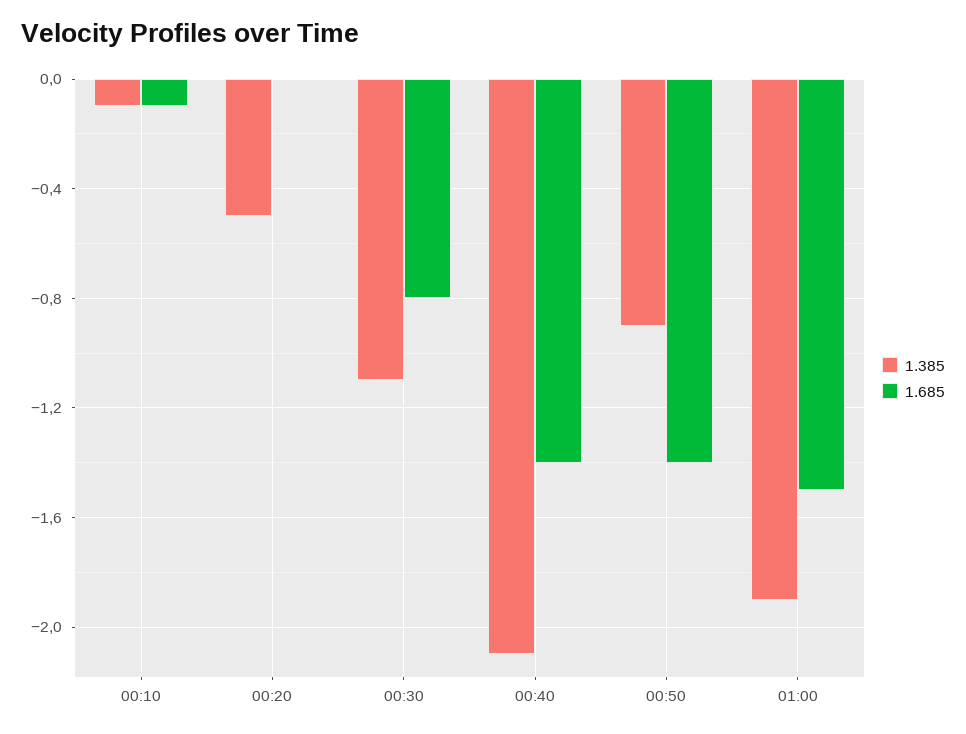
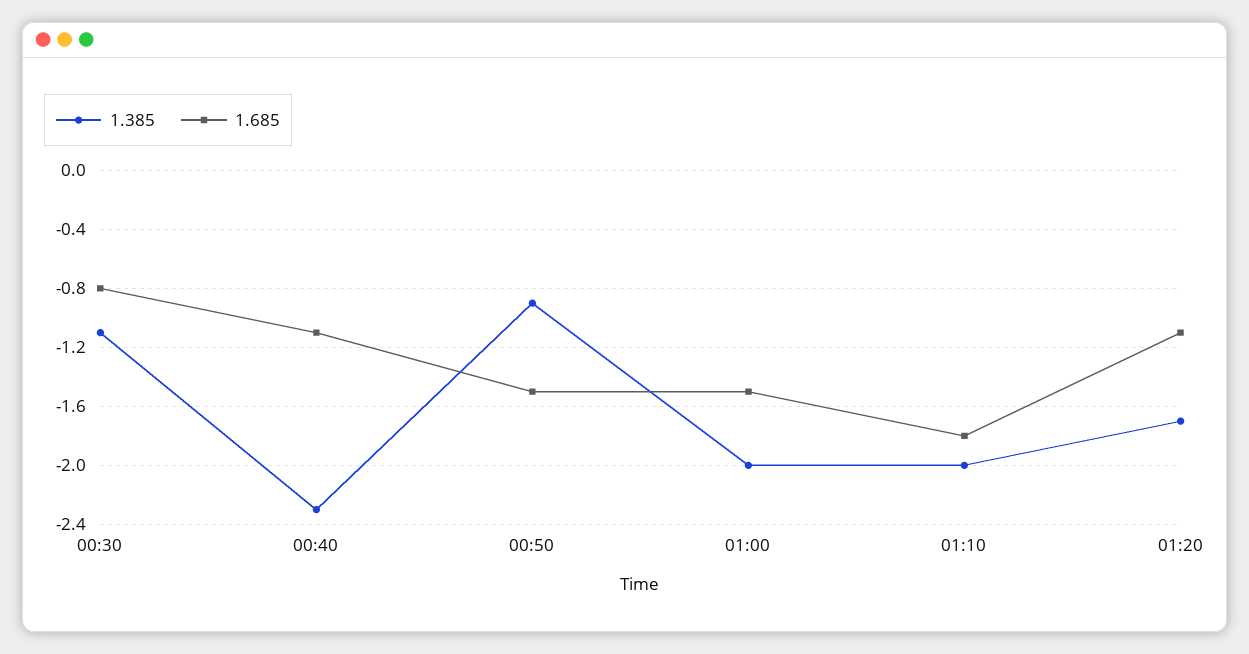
1.385, 00:10: -0.1 -> none
1.685, 00:10: -0.1 -> none
1.385, 00:20: -0.5 -> none
1.685, 00:20: 0 -> none
1.385, 00:40: -2.1 -> -2.3
1.685, 00:40: -1.4 -> -1.1
1.685, 00:50: -1.4 -> -1.5
1.385, 01:00: -1.9 -> -2
1.385, 01:10: none -> -2
1.685, 01:10: none -> -1.8
1.385, 01:20: none -> -1.7
1.685, 01:20: none -> -1.1

